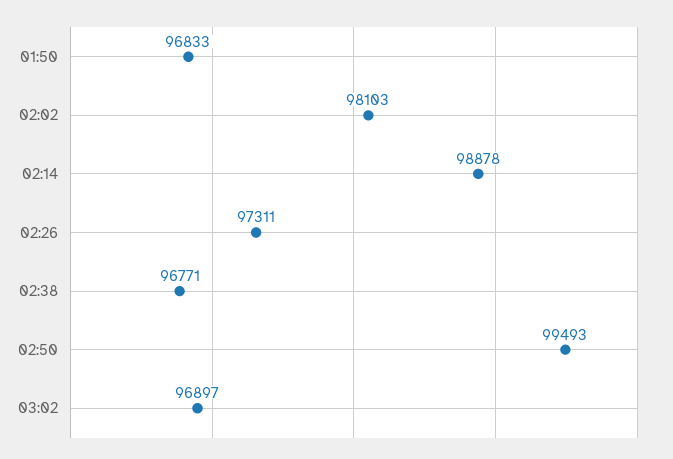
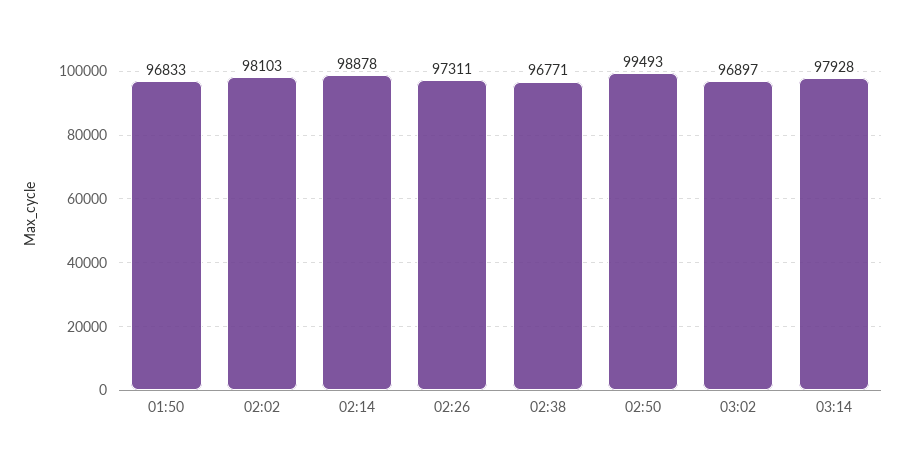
03:14: none -> 97928

